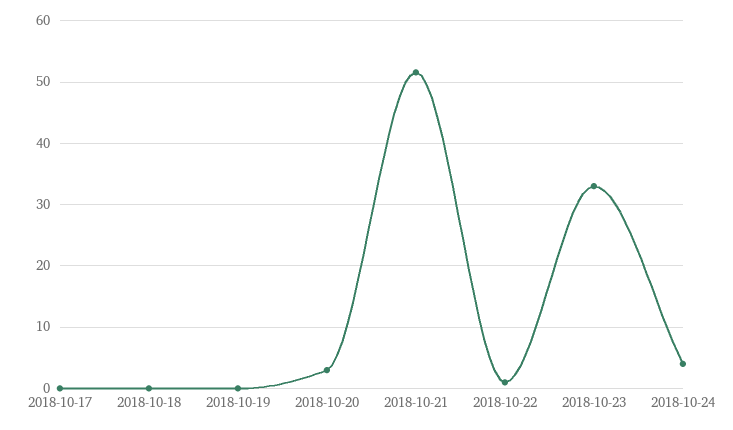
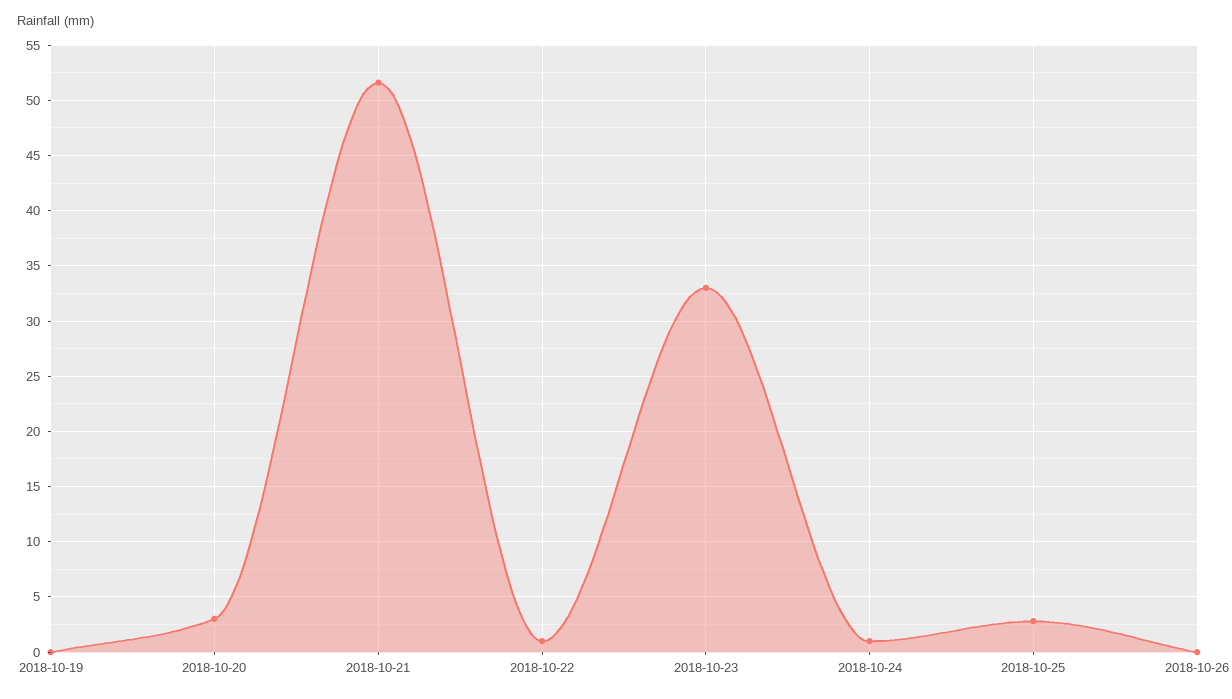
2018-10-17: 0 -> none
2018-10-18: 0 -> none
2018-10-24: 4 -> 1
2018-10-25: none -> 3
2018-10-26: none -> 0

